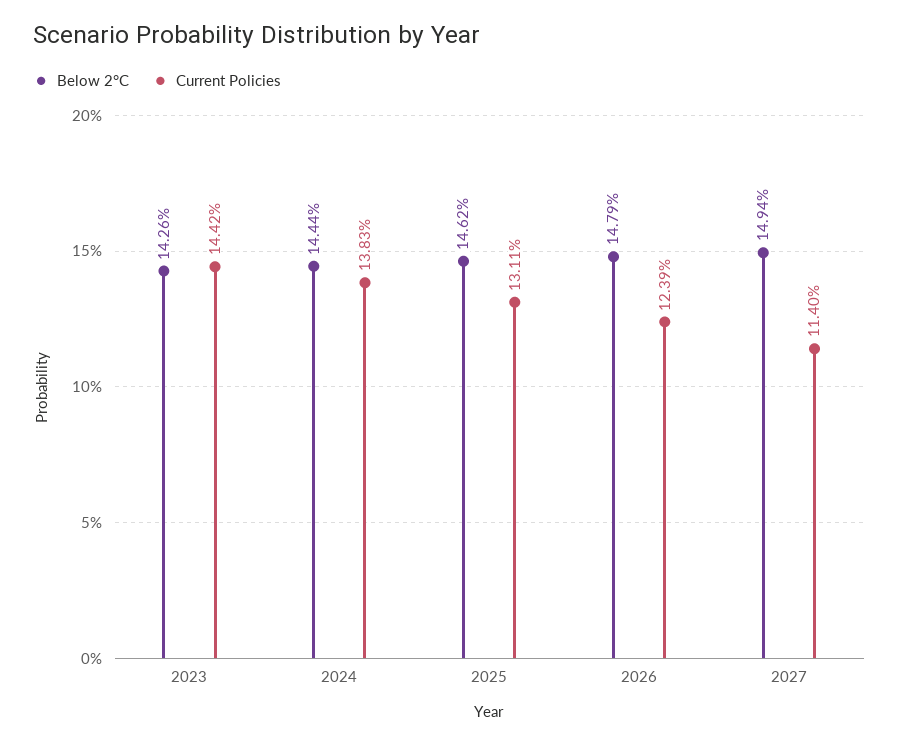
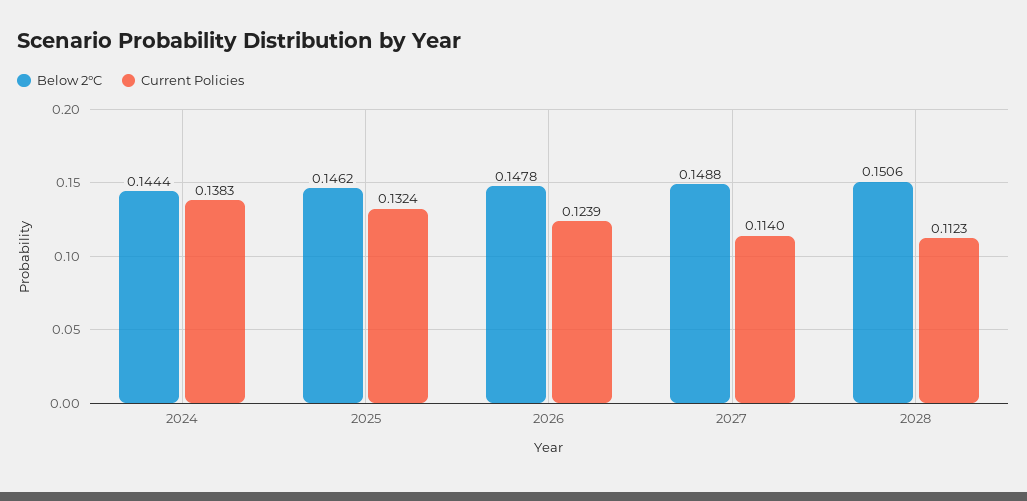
Below 2°C, 2023: 0.1426 -> none
Current Policies, 2023: 0.1442 -> none
Current Policies, 2025: 0.1311 -> 0.1324
Below 2°C, 2026: 0.1479 -> 0.1478
Below 2°C, 2027: 0.1494 -> 0.1488
Below 2°C, 2028: none -> 0.1506
Current Policies, 2028: none -> 0.1123

